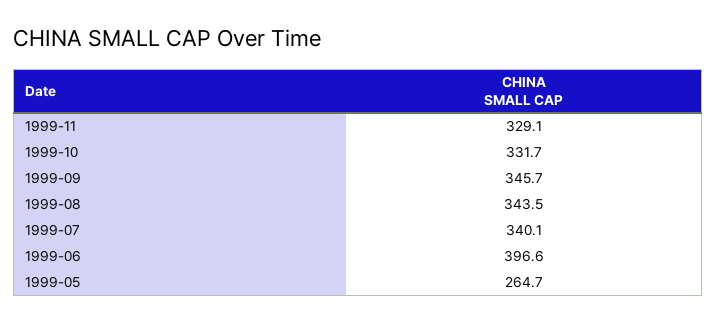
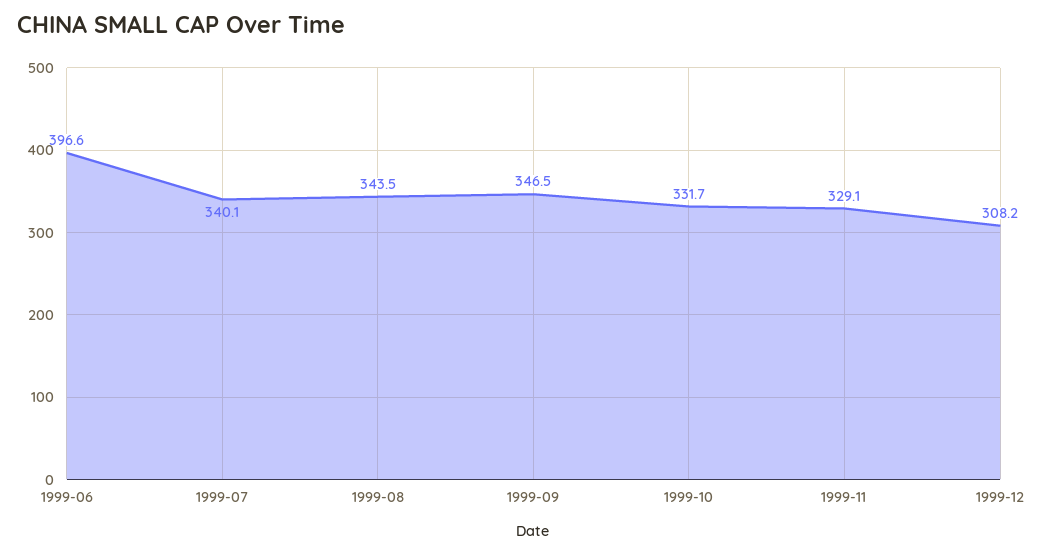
1999-09: 345.7 -> 346.5
1999-05: 264.7 -> none
1999-12: none -> 308.2

